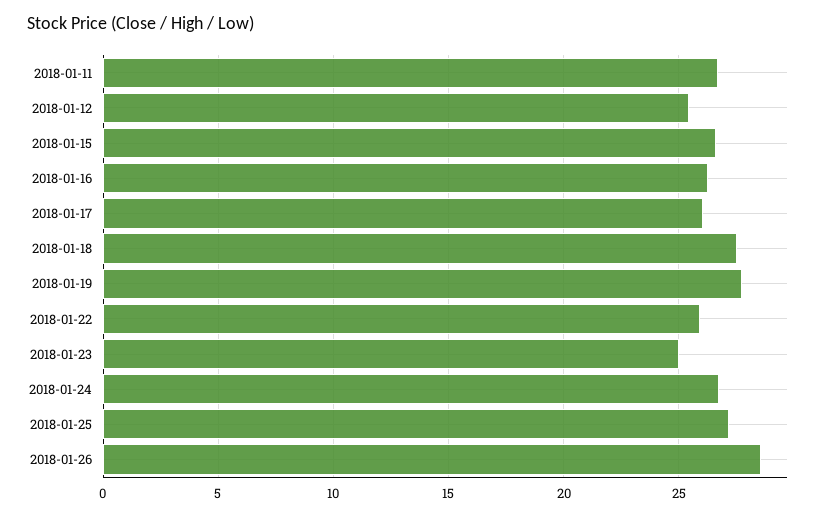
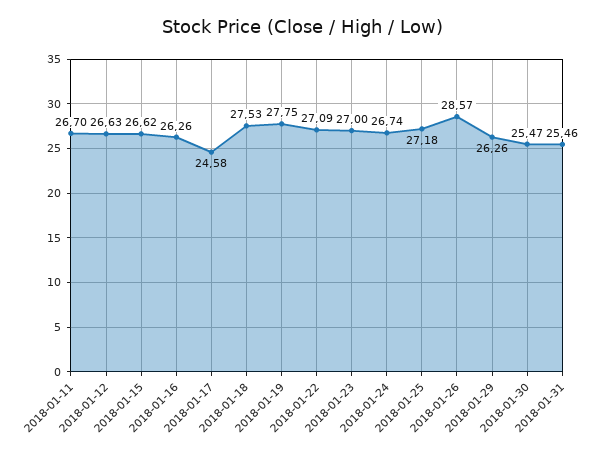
2018-01-12: 25.5 -> 26.63
2018-01-17: 26 -> 24.58
2018-01-22: 26 -> 27.09
2018-01-23: 25 -> 27
2018-01-29: none -> 26.26
2018-01-30: none -> 25.47
2018-01-31: none -> 25.46

